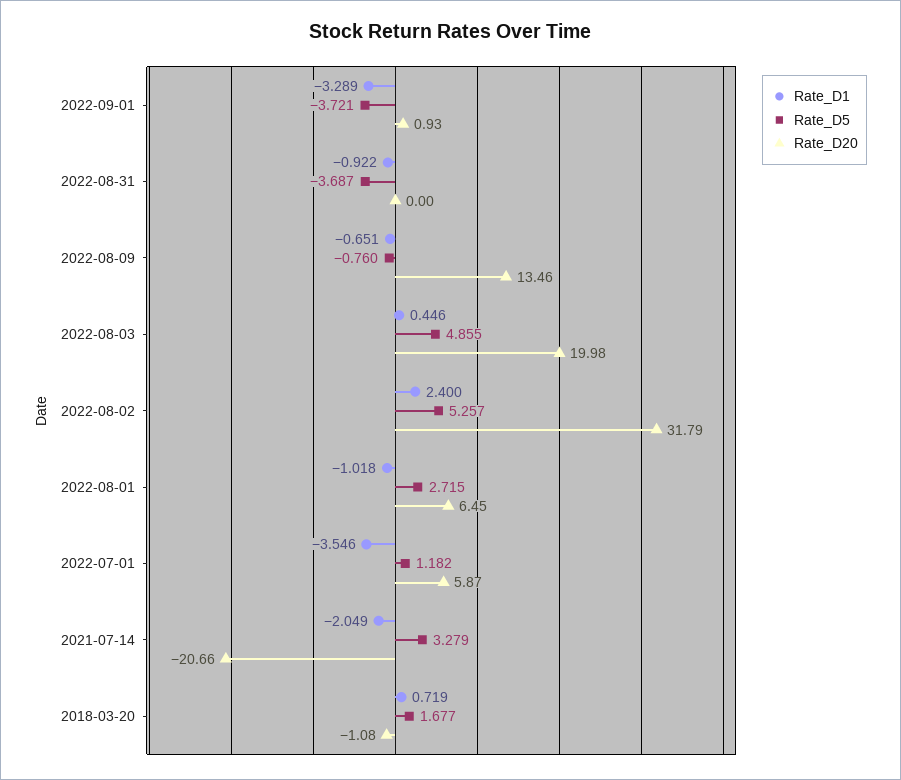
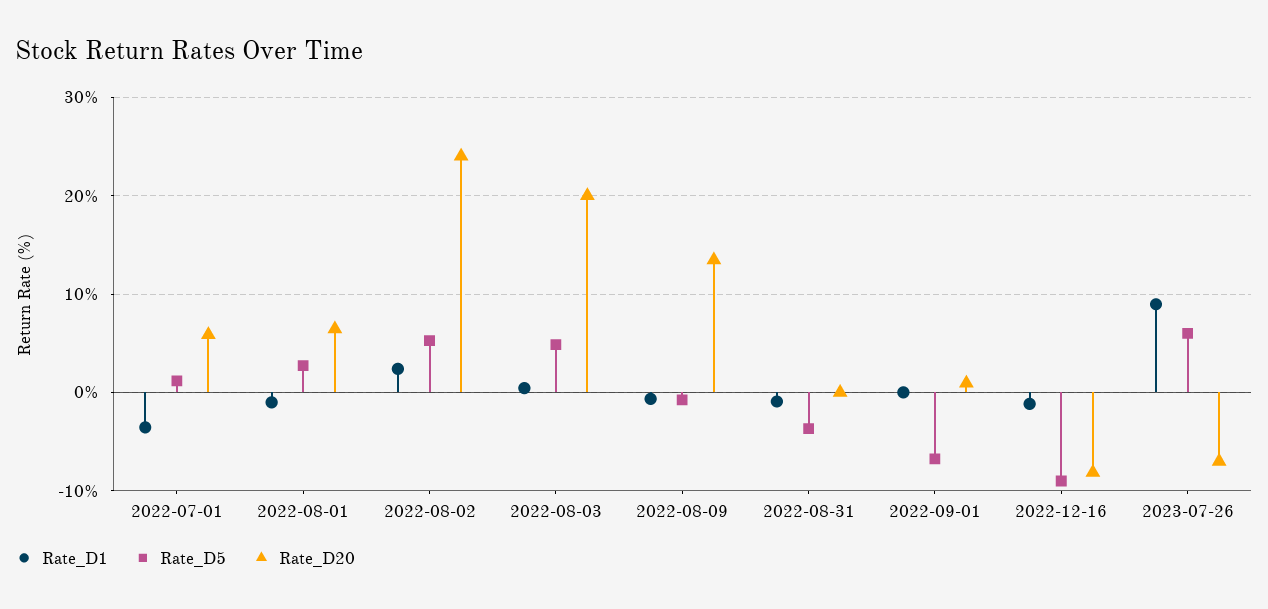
Rate_D1, 2022-09-01: -3.289 -> 0
Rate_D5, 2022-09-01: -3.721 -> -7
Rate_D20, 2022-08-02: 31.79 -> 24
Rate_D1, 2021-07-14: -2.049 -> none
Rate_D5, 2021-07-14: 3.279 -> none
Rate_D20, 2021-07-14: -20.66 -> none
Rate_D1, 2018-03-20: 0.719 -> none
Rate_D5, 2018-03-20: 1.677 -> none
Rate_D20, 2018-03-20: -1.08 -> none
Rate_D1, 2022-12-16: none -> -1
Rate_D5, 2022-12-16: none -> -9
Rate_D20, 2022-12-16: none -> -8
Rate_D1, 2023-07-26: none -> 9
Rate_D5, 2023-07-26: none -> 6
Rate_D20, 2023-07-26: none -> -7

